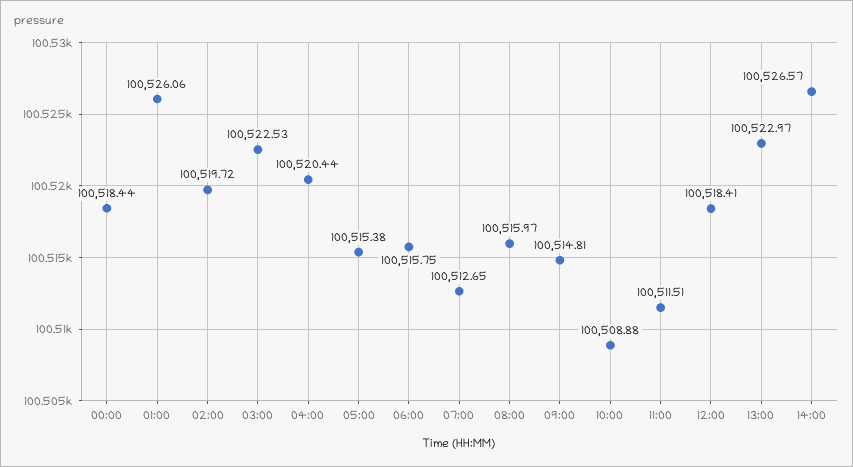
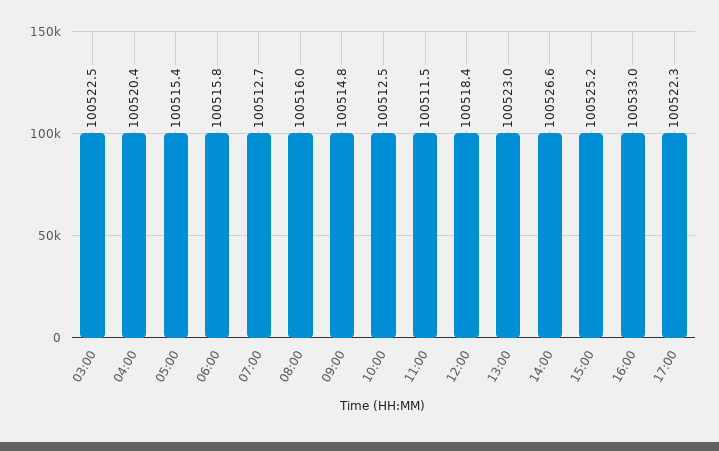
00:00: 100518.44 -> none
01:00: 100526.06 -> none
02:00: 100519.72 -> none
10:00: 100508.88 -> 100512.5
15:00: none -> 100525.2
16:00: none -> 100533
17:00: none -> 100522.3

